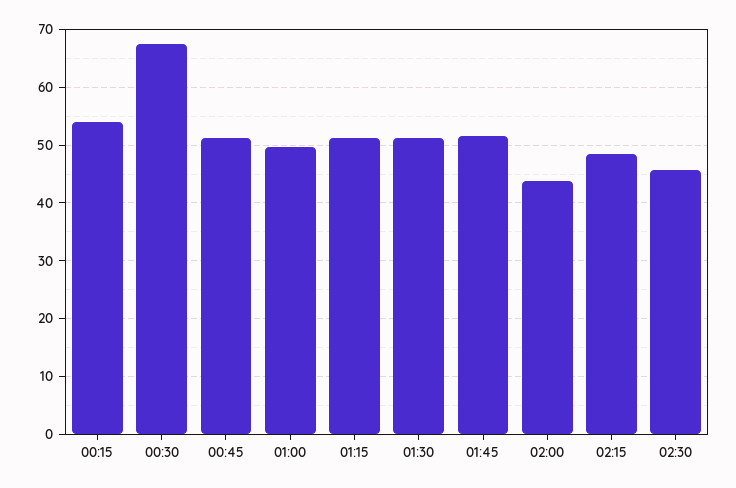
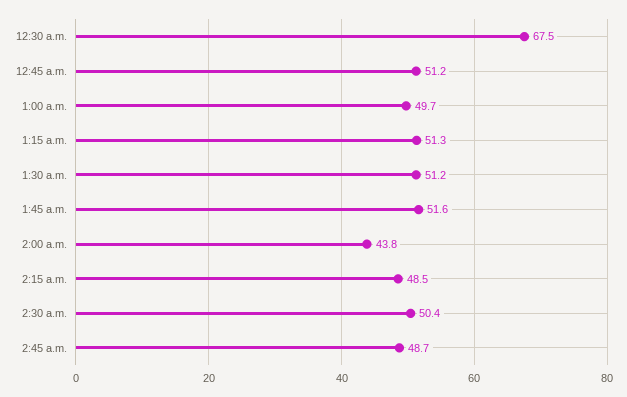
00:15: 54 -> none
02:30: 46 -> 50.4
2:45 a.m.: none -> 48.7

